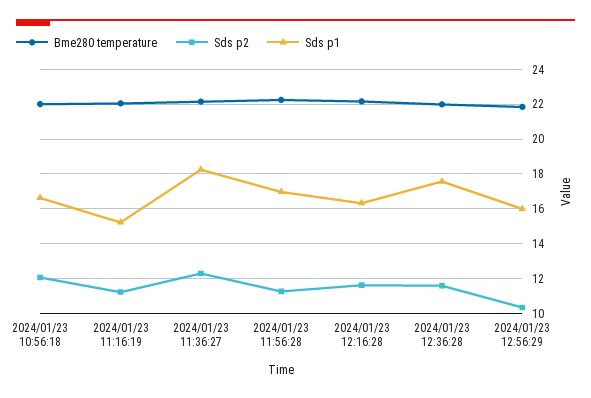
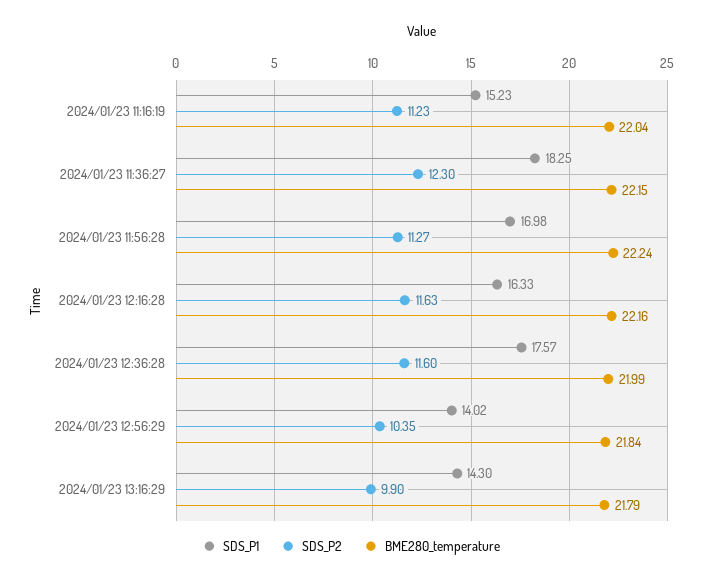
Bme280 temperature, 2024/01/23 10:56:18: 22 -> none
Sds p2, 2024/01/23 10:56:18: 12 -> none
Sds p1, 2024/01/23 10:56:18: 16.5 -> none
Sds p1, 2024/01/23 12:56:29: 16 -> 14.02
Sds p1, 2024/01/23 13:16:29: none -> 14.3
Sds p2, 2024/01/23 13:16:29: none -> 9.9
Bme280 temperature, 2024/01/23 13:16:29: none -> 21.79

